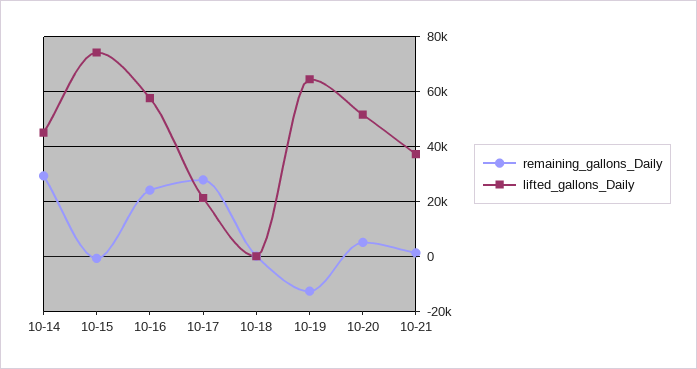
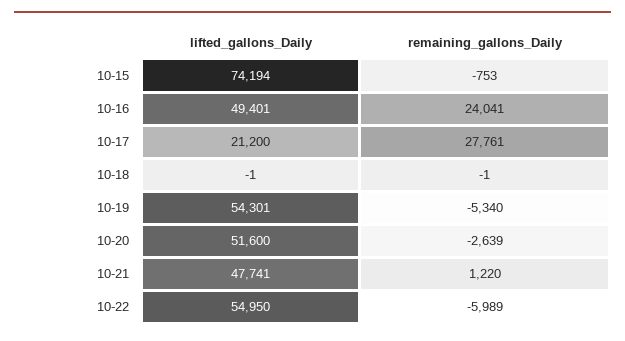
remaining_gallons_Daily, 10-14: 30000 -> none
lifted_gallons_Daily, 10-14: 45000 -> none
lifted_gallons_Daily, 10-16: 57500 -> 49401
remaining_gallons_Daily, 10-19: -12500 -> -5340
lifted_gallons_Daily, 10-19: 65000 -> 54301
remaining_gallons_Daily, 10-20: 5000 -> -2639
lifted_gallons_Daily, 10-21: 37500 -> 47741
lifted_gallons_Daily, 10-22: none -> 54950
remaining_gallons_Daily, 10-22: none -> -5989

